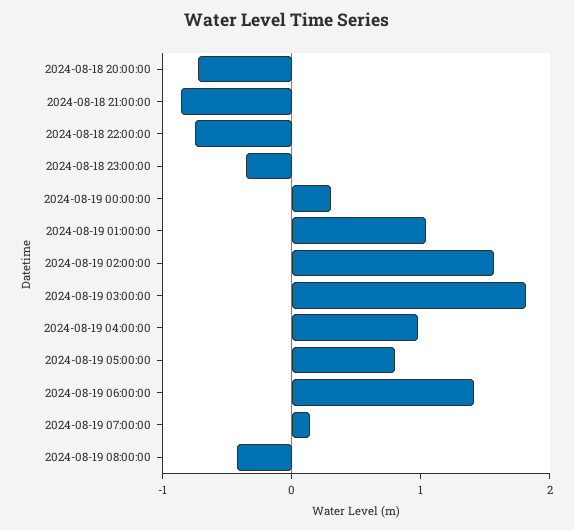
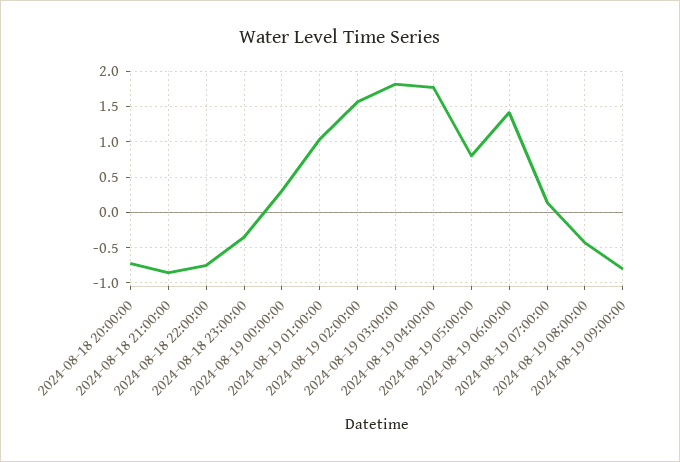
2024-08-19 04:00:00: 1 -> 1.8
2024-08-19 09:00:00: none -> -0.8

